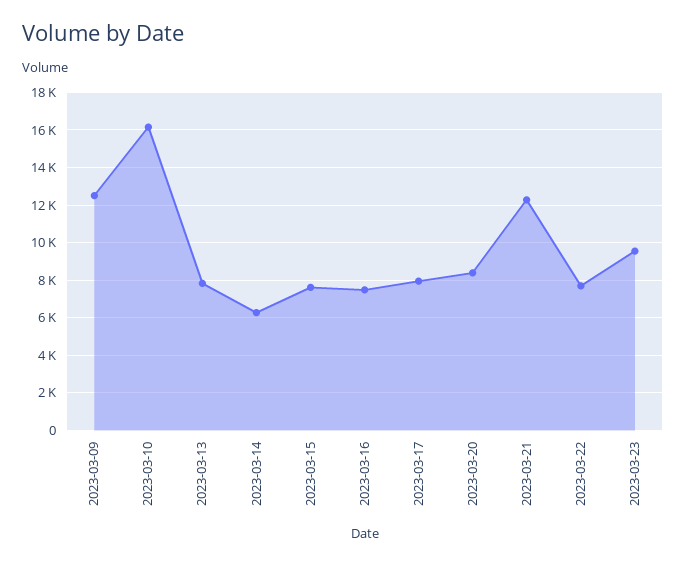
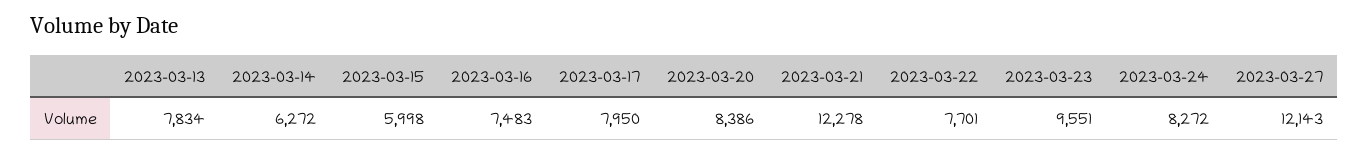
2023-03-09: 12500 -> none
2023-03-10: 16000 -> none
2023-03-15: 7500 -> 5998
2023-03-24: none -> 8272
2023-03-27: none -> 12143

